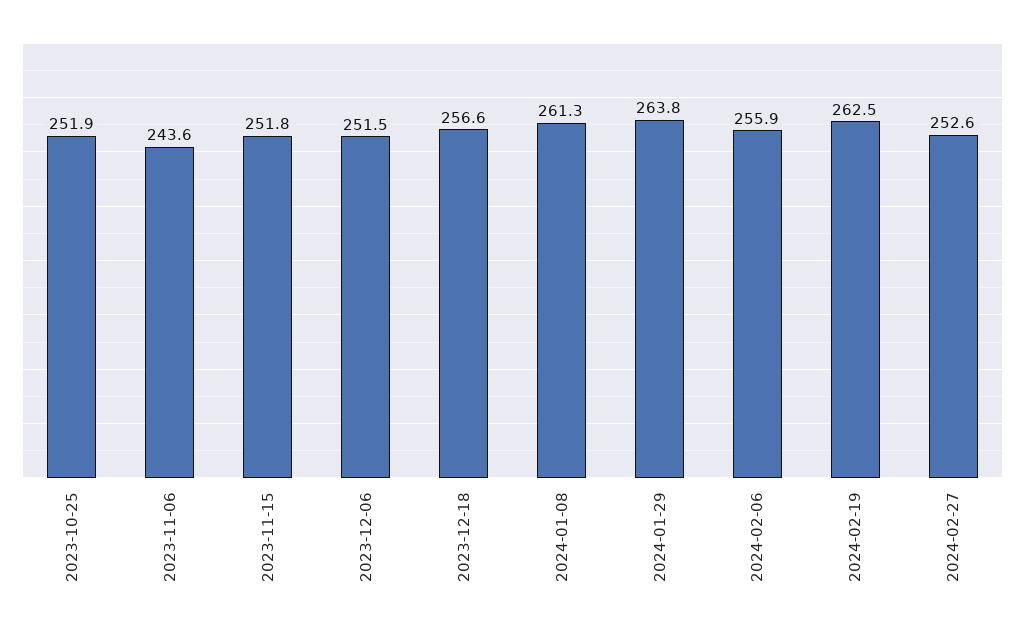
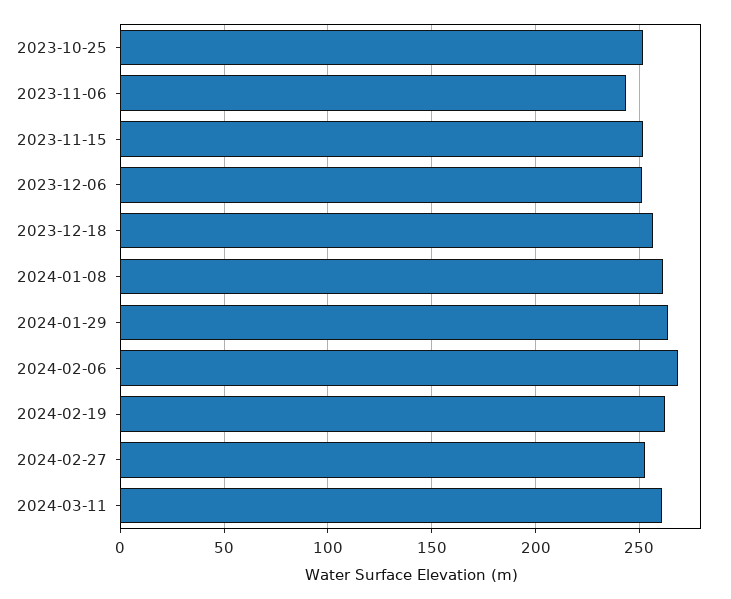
2024-02-06: 255.9 -> 270
2024-03-11: none -> 260

